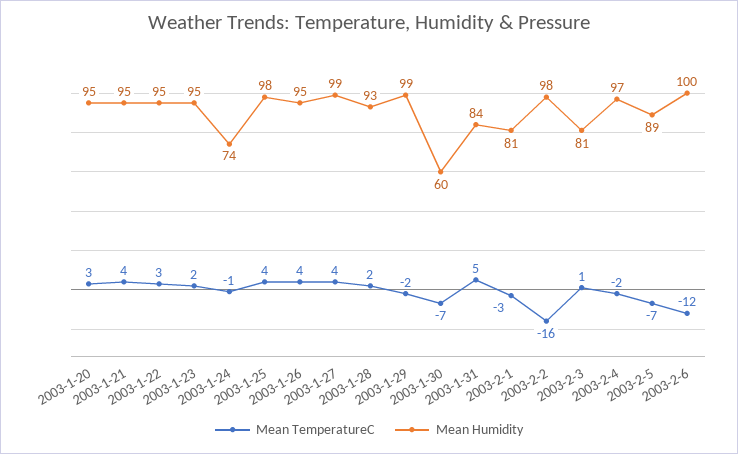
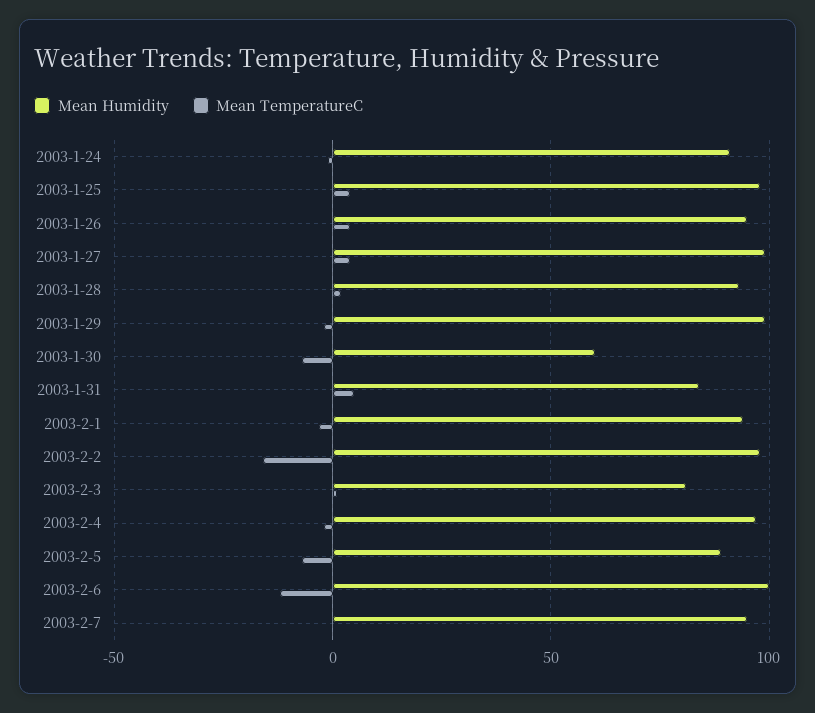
Mean TemperatureC, 2003-1-20: 3 -> none
Mean Humidity, 2003-1-20: 95 -> none
Mean TemperatureC, 2003-1-21: 4 -> none
Mean Humidity, 2003-1-21: 95 -> none
Mean TemperatureC, 2003-1-22: 3 -> none
Mean Humidity, 2003-1-22: 95 -> none
Mean TemperatureC, 2003-1-23: 2 -> none
Mean Humidity, 2003-1-23: 95 -> none
Mean Humidity, 2003-1-24: 74 -> 90
Mean Humidity, 2003-2-1: 81 -> 95
Mean Humidity, 2003-2-7: none -> 95
Mean TemperatureC, 2003-2-7: none -> 0

